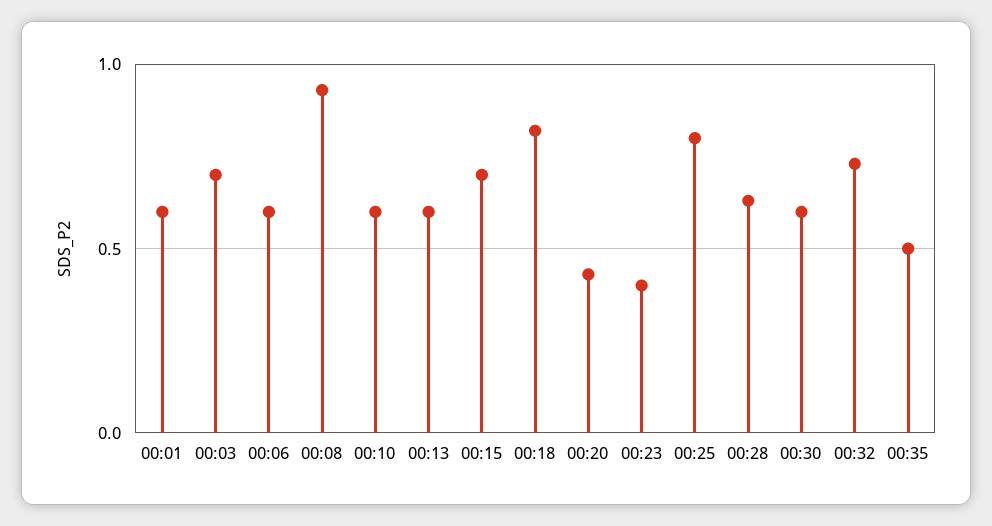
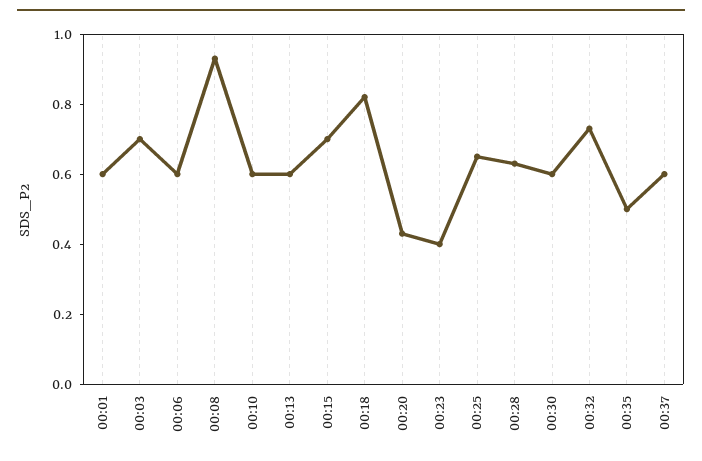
00:25: 0.8 -> 0.65
00:37: none -> 0.6

